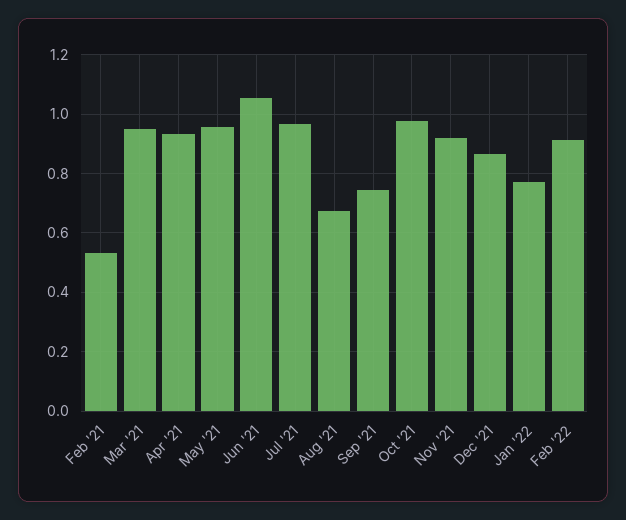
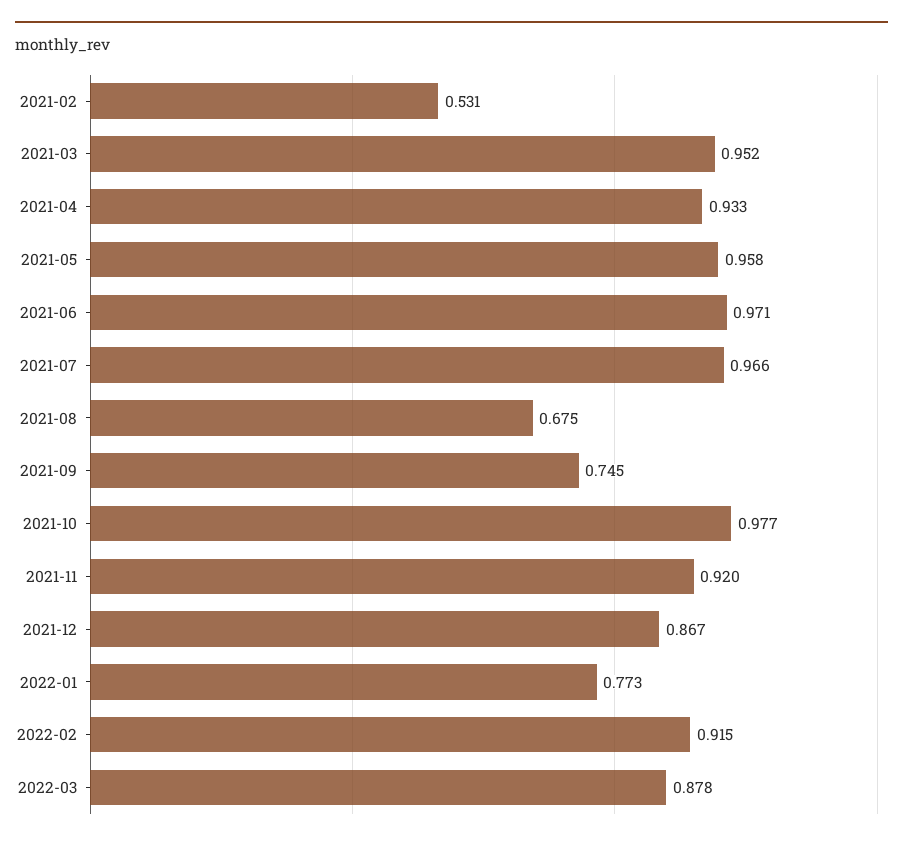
Jun '21: 1.05 -> 0.971
2022-03: none -> 0.878

